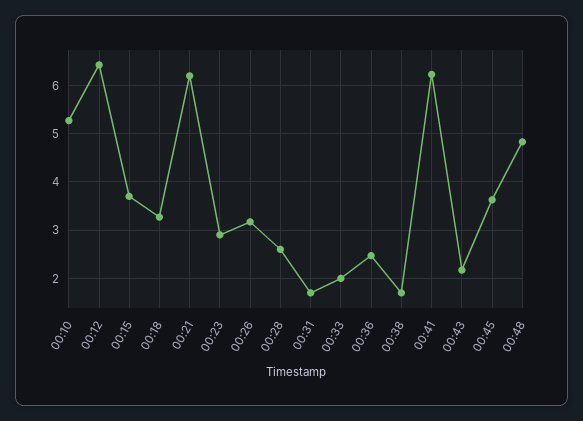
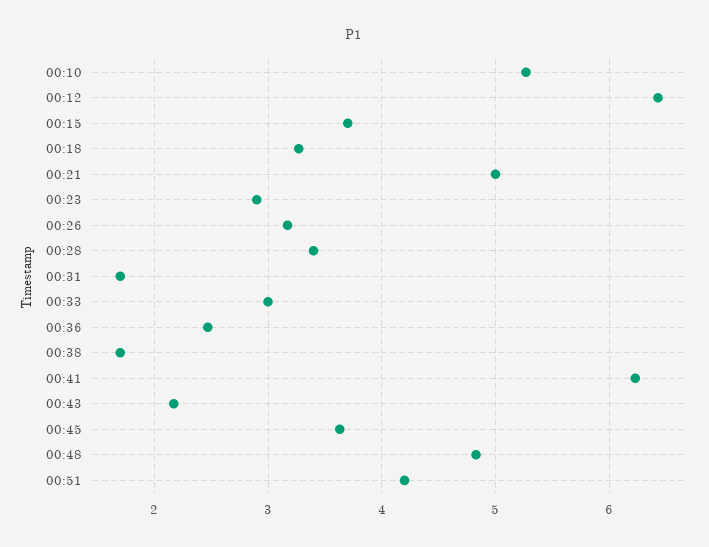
00:21: 6.2 -> 5
00:28: 2.6 -> 3.4
00:33: 2 -> 3
00:51: none -> 4.2

